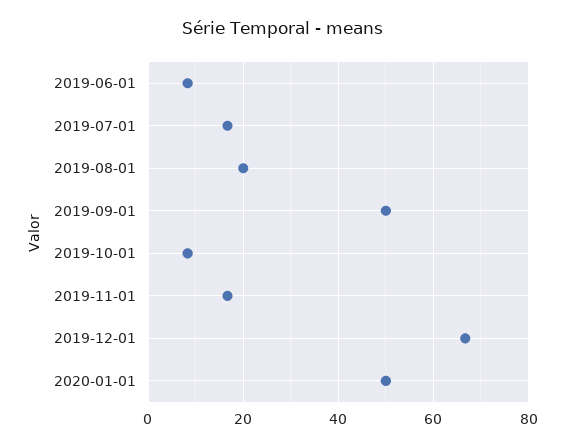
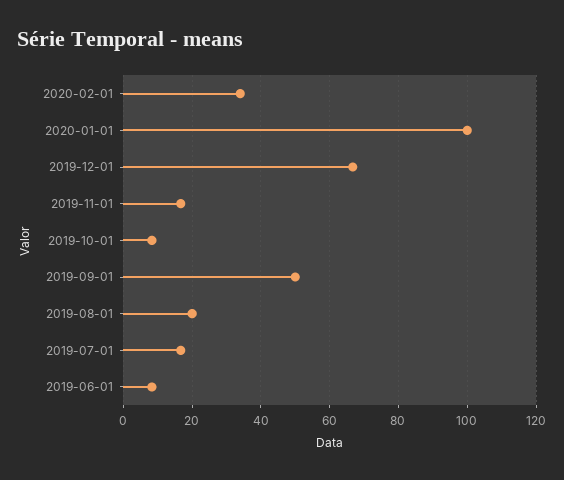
2020-01-01: 50 -> 100
2020-02-01: none -> 34

